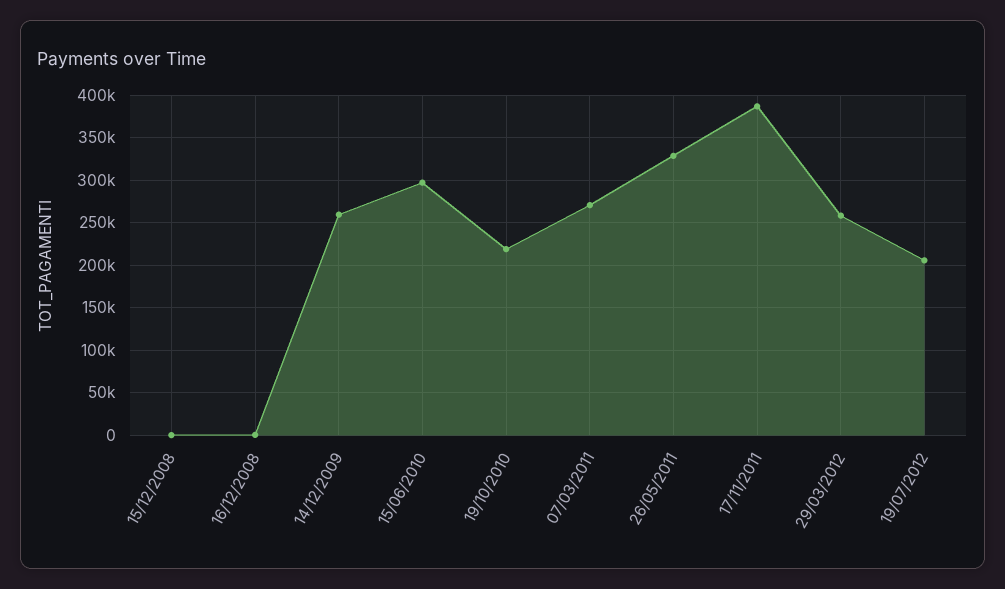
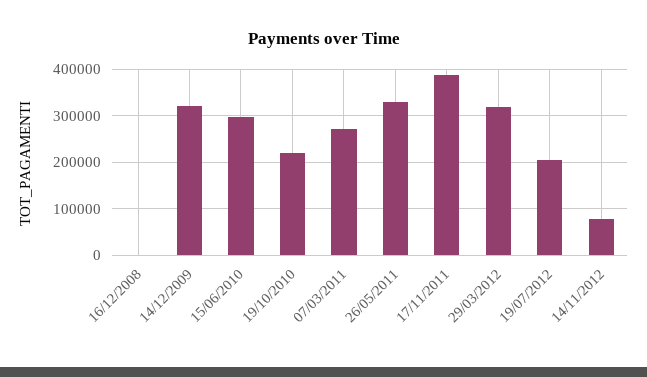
15/12/2008: 0 -> none
14/12/2009: 260000 -> 320000
29/03/2012: 260000 -> 320000
14/11/2012: none -> 80000

